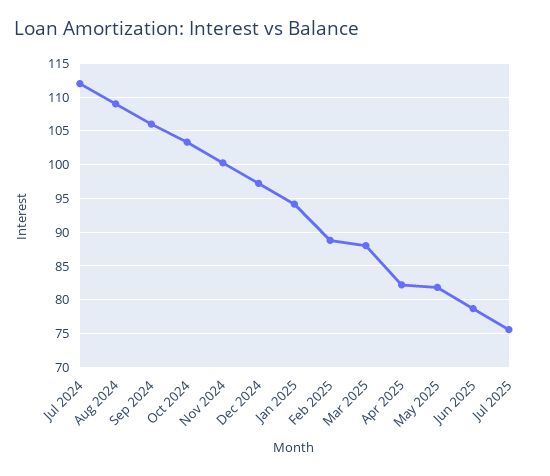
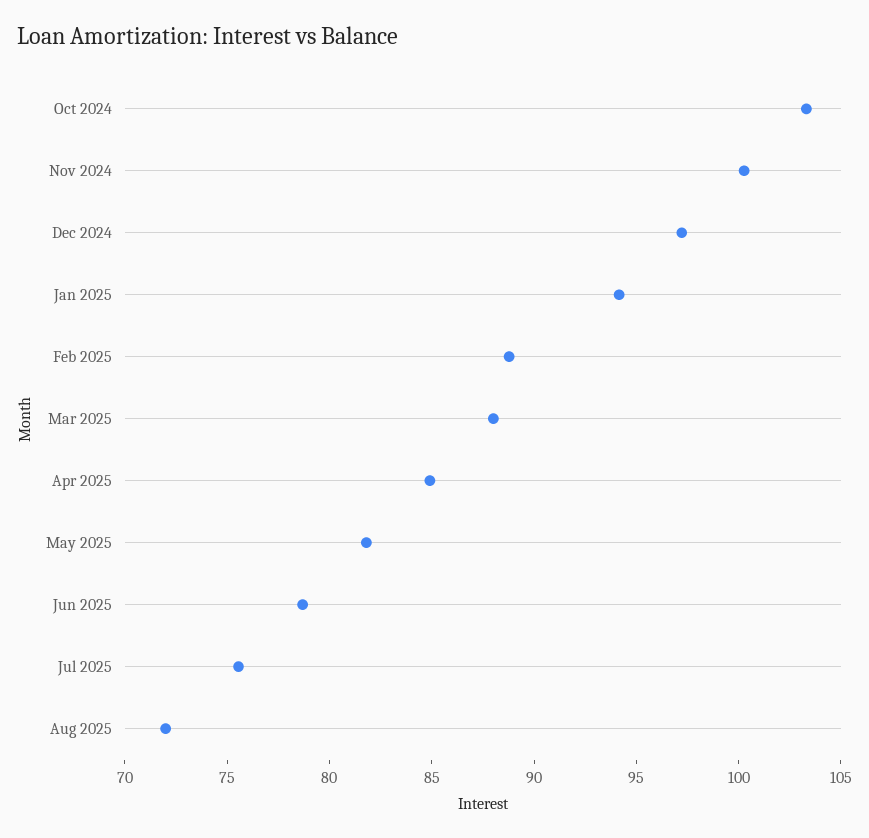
Jul 2024: 112 -> none
Aug 2024: 109 -> none
Sep 2024: 106 -> none
Apr 2025: 82 -> 85
Aug 2025: none -> 72

